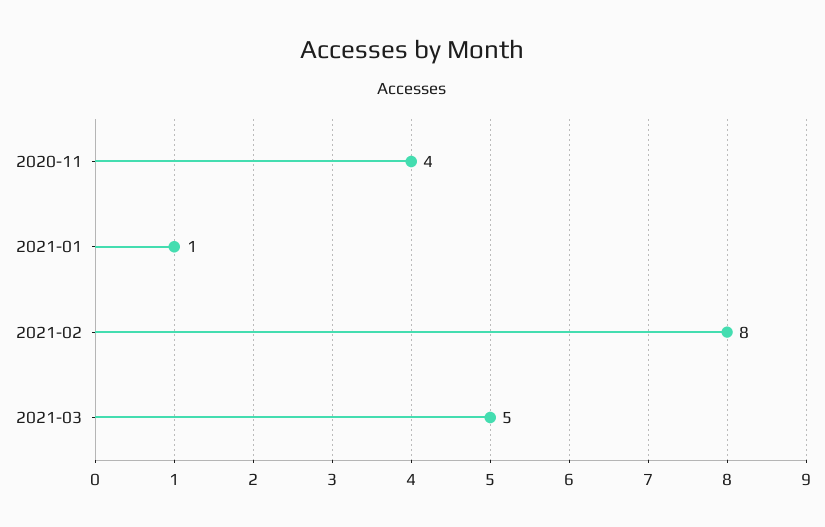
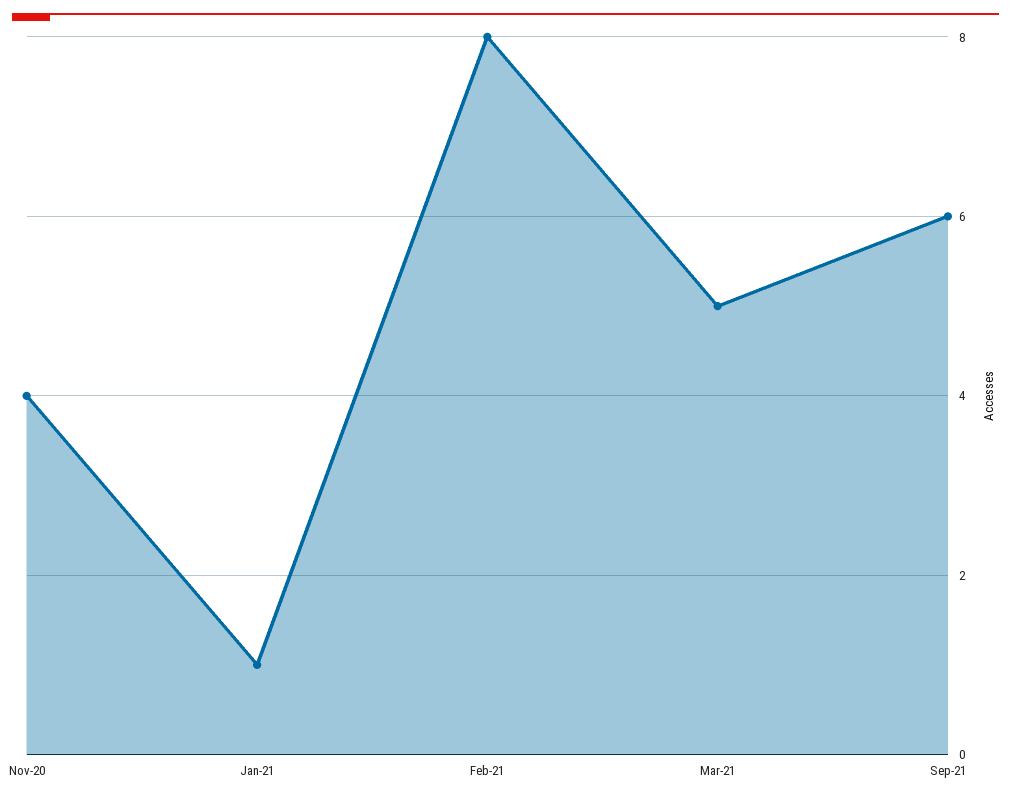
Sep-21: none -> 6

